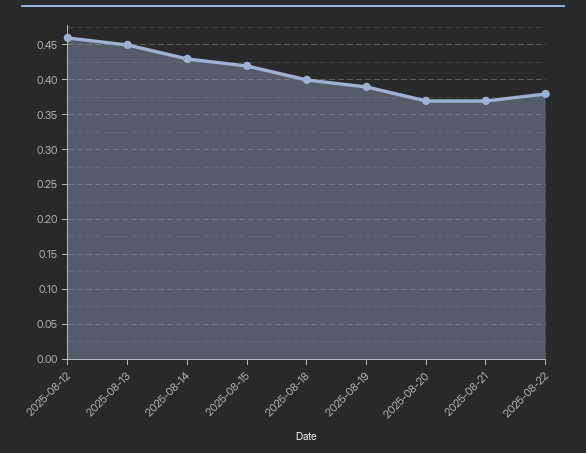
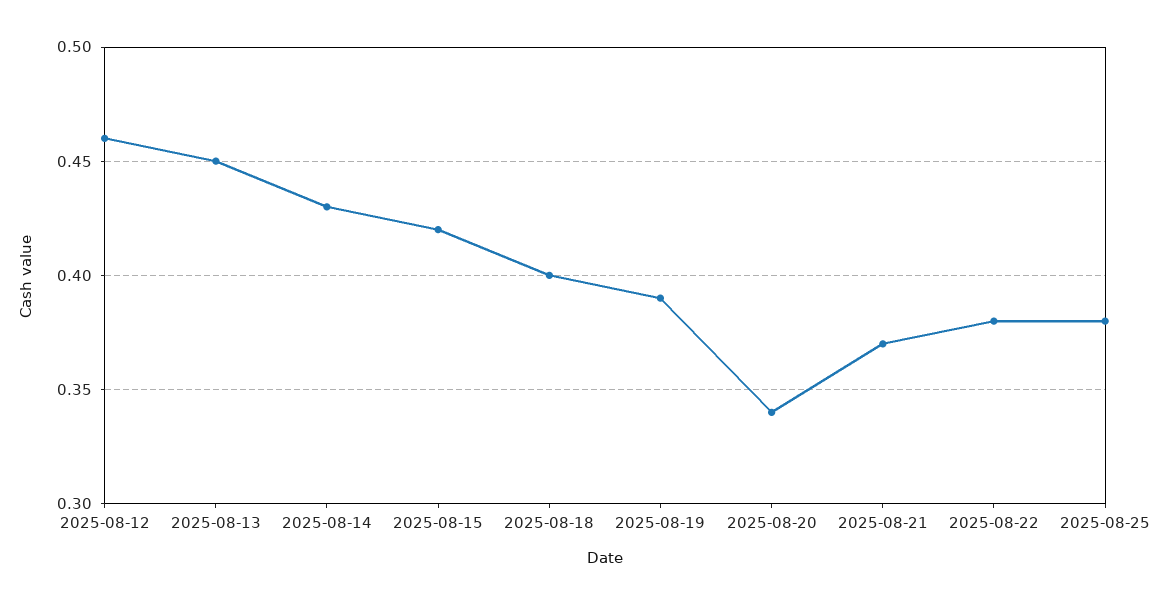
2025-08-20: 0.37 -> 0.34
2025-08-25: none -> 0.38

